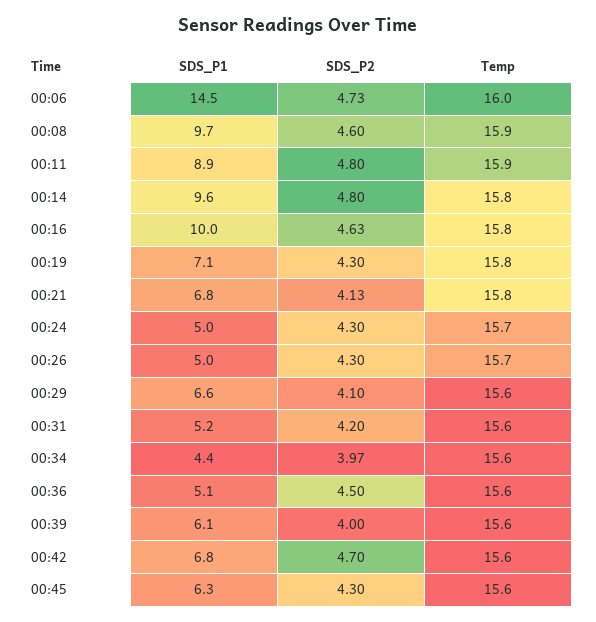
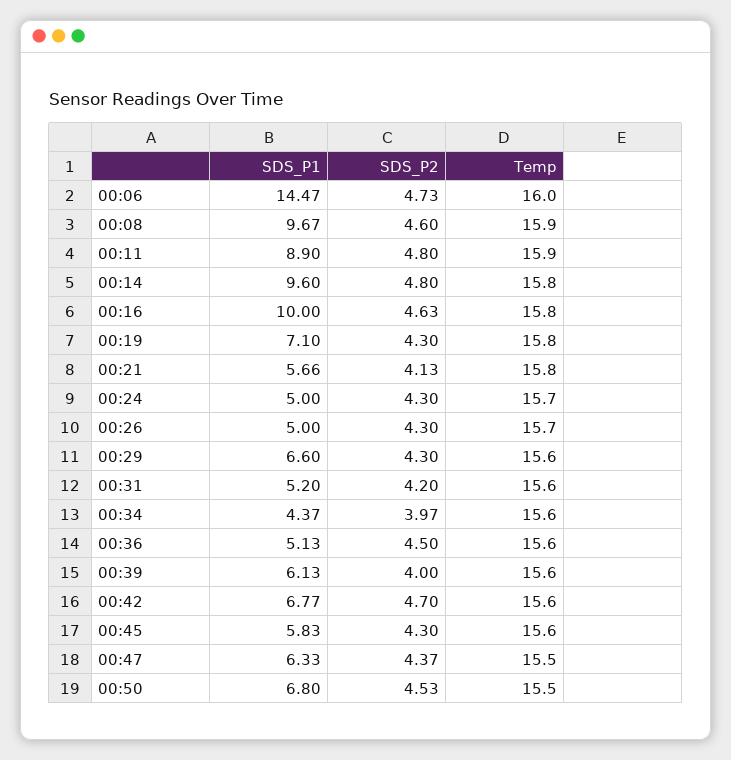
SDS_P1, 00:21: 6.8 -> 5.66
SDS_P2, 00:29: 4.1 -> 4.3
SDS_P1, 00:45: 6.3 -> 5.83
SDS_P1, 00:47: none -> 6.33
SDS_P2, 00:47: none -> 4.37
Temp, 00:47: none -> 15.5
SDS_P1, 00:50: none -> 6.8
SDS_P2, 00:50: none -> 4.53
Temp, 00:50: none -> 15.5

